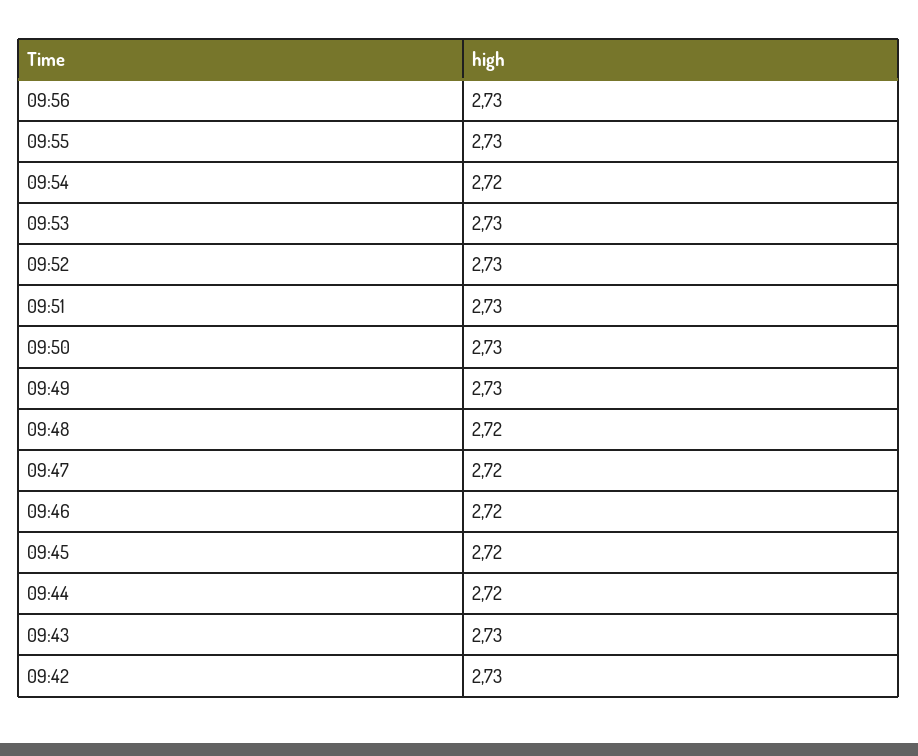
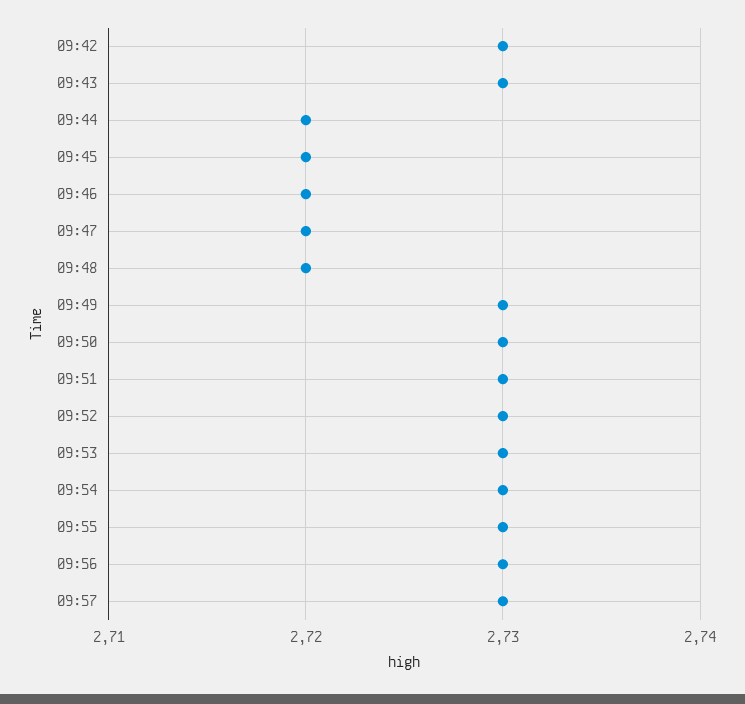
09:54: 2.72 -> 2.73
09:57: none -> 2.73

